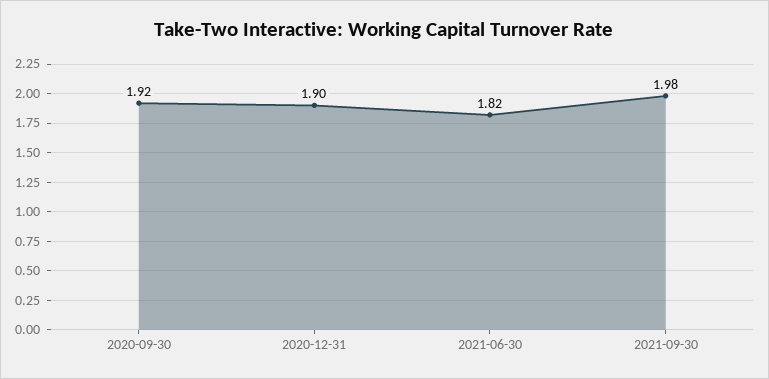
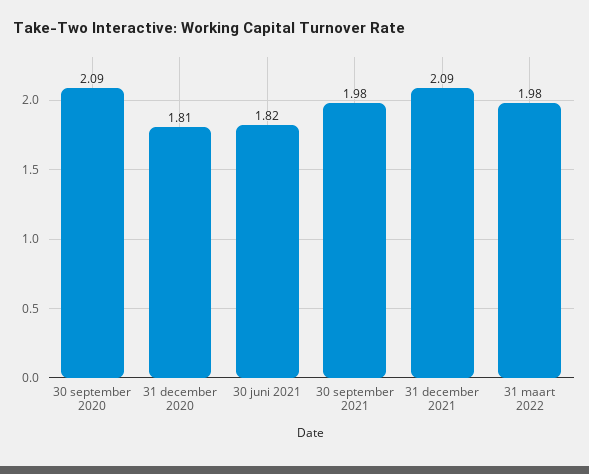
2020-09-30: 1.92 -> 2.09
2020-12-31: 1.9 -> 1.81
31 december 2021: none -> 2.09
31 maart 2022: none -> 1.98

